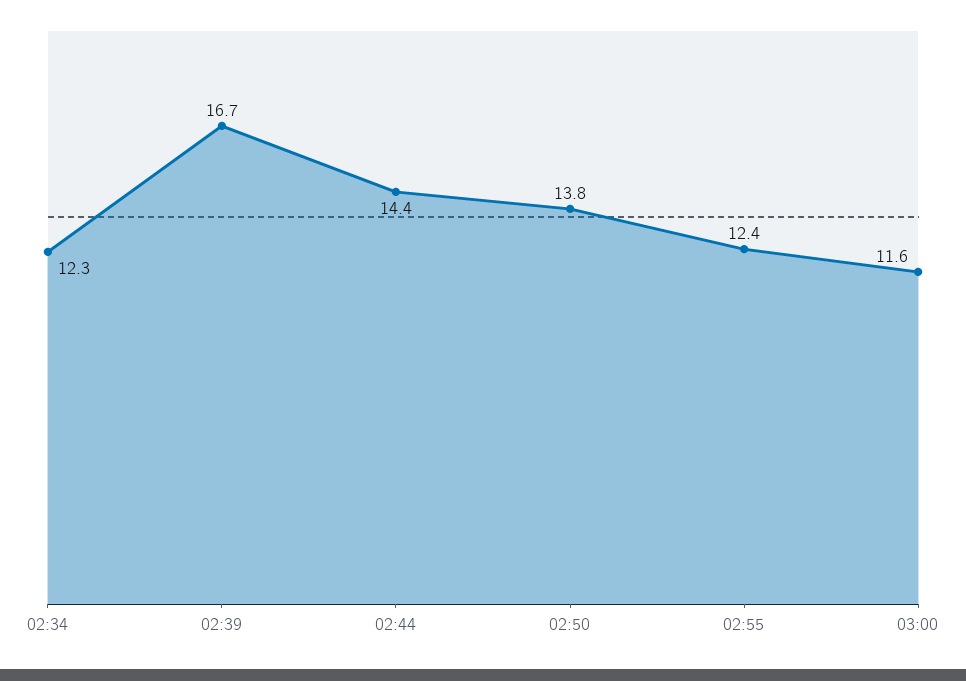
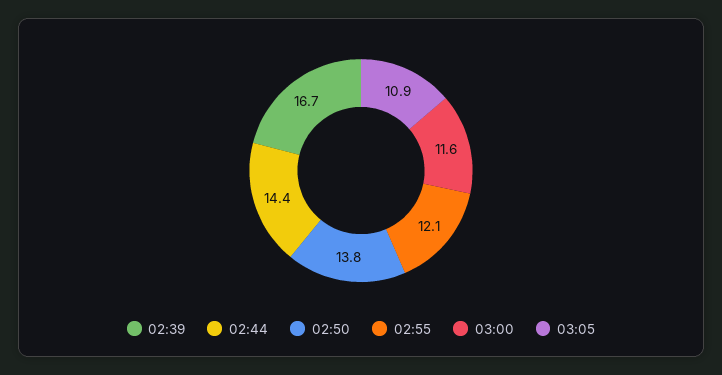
02:34: 12.3 -> none
02:55: 12.4 -> 12.1
03:05: none -> 10.9

